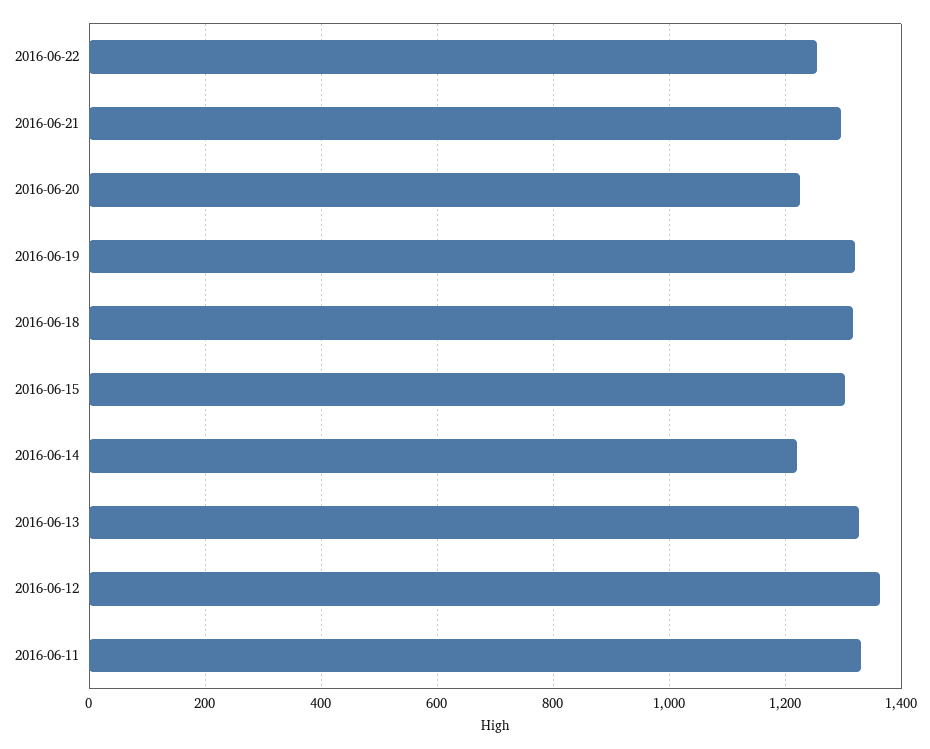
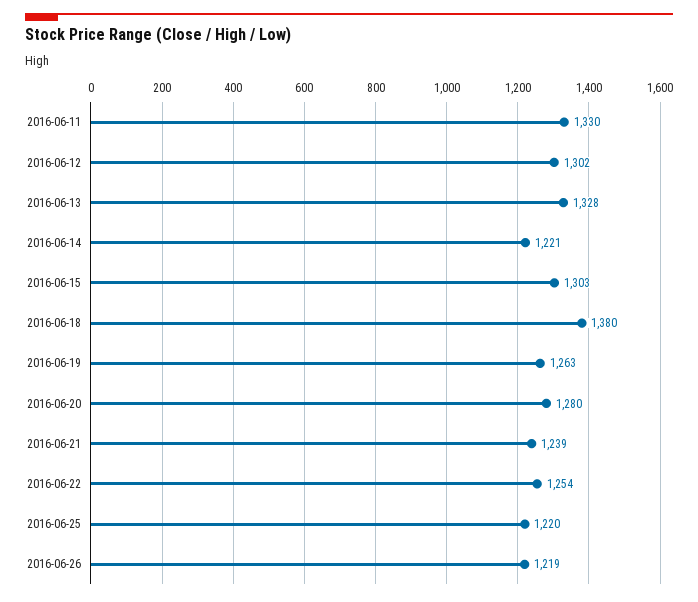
2016-06-21: 1300 -> 1239
2016-06-20: 1220 -> 1280
2016-06-19: 1320 -> 1263
2016-06-18: 1320 -> 1380
2016-06-12: 1360 -> 1302
2016-06-25: none -> 1220
2016-06-26: none -> 1219

